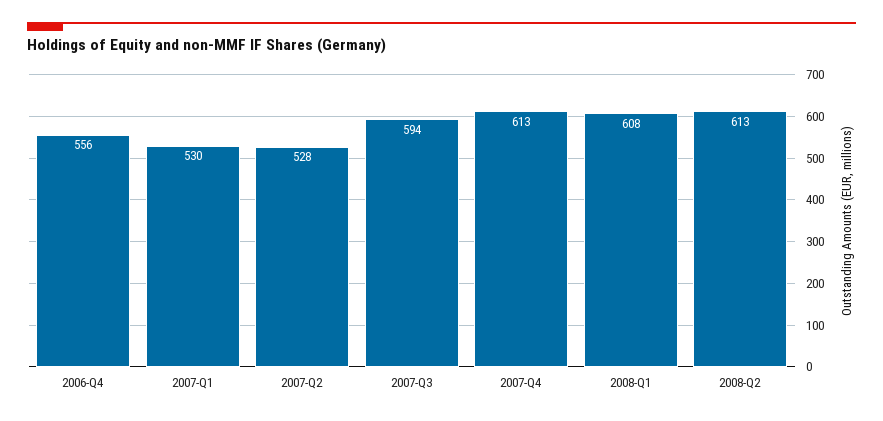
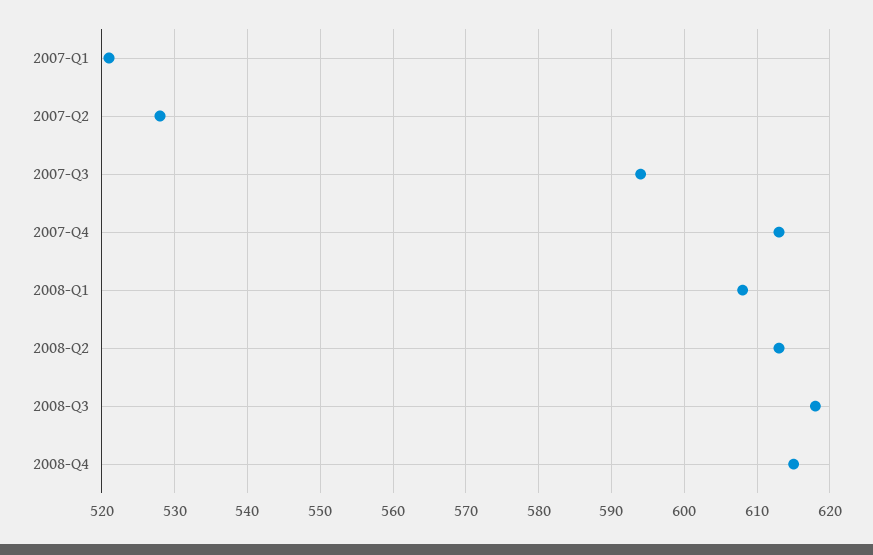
2006-Q4: 556 -> none
2007-Q1: 530 -> 521
2008-Q3: none -> 618
2008-Q4: none -> 615

